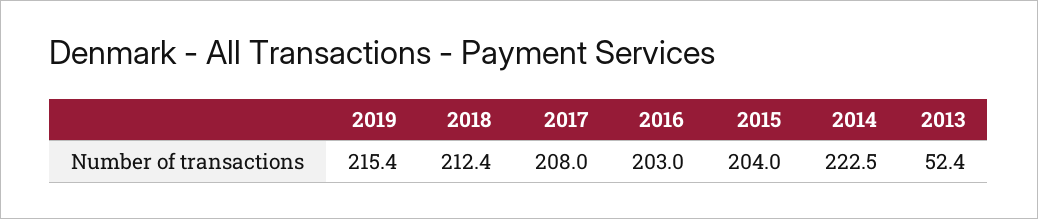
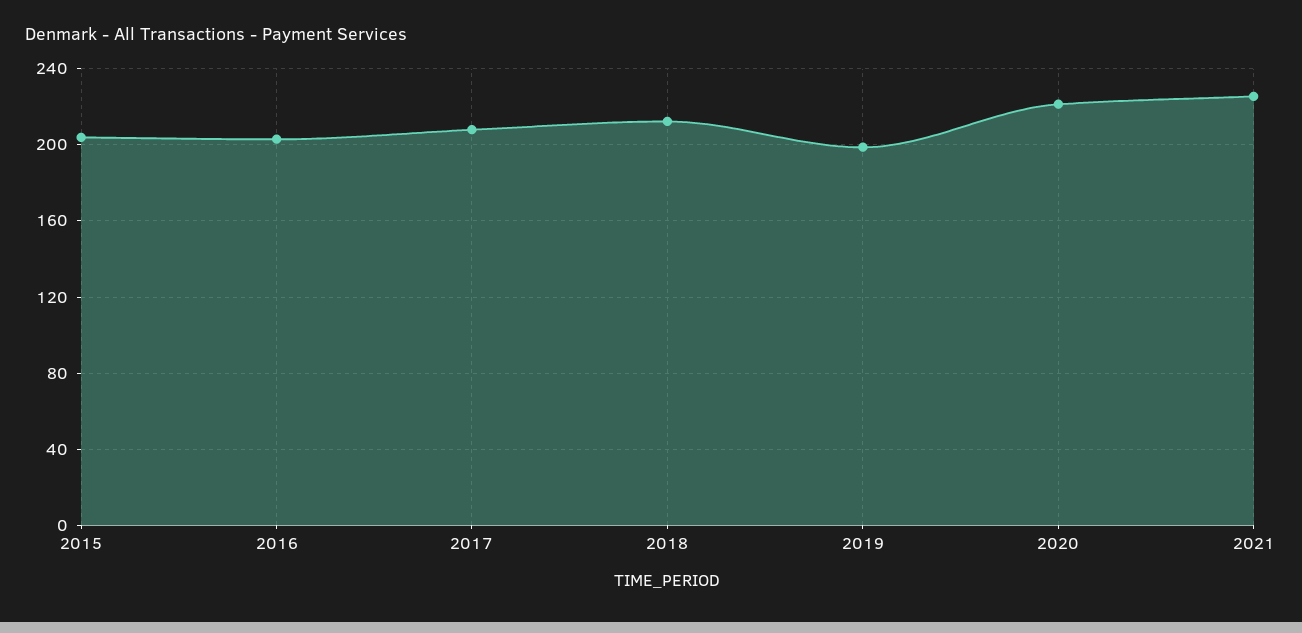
2019: 215.4 -> 200
2014: 222.5 -> none
2013: 52.4 -> none
2020: none -> 220
2021: none -> 225

